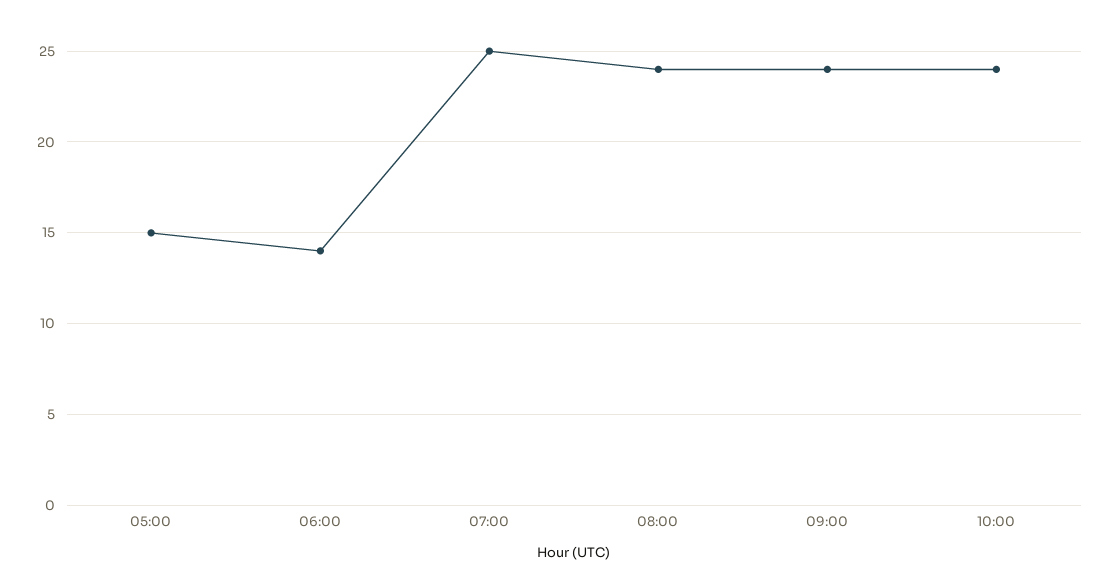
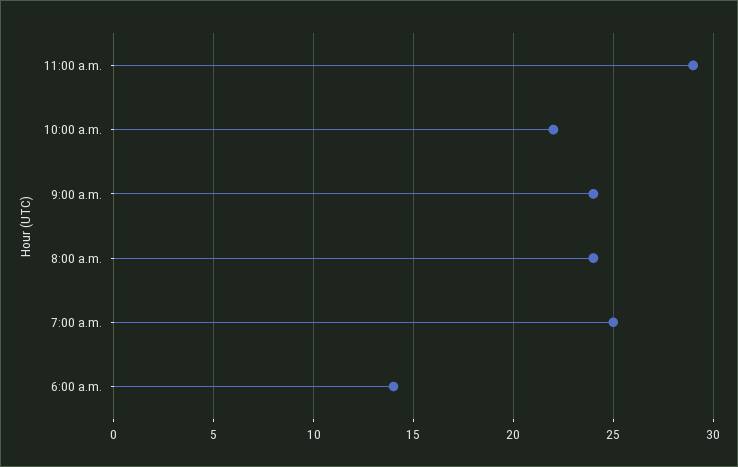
05:00: 15 -> none
10:00: 24 -> 22
11:00 a.m.: none -> 29

